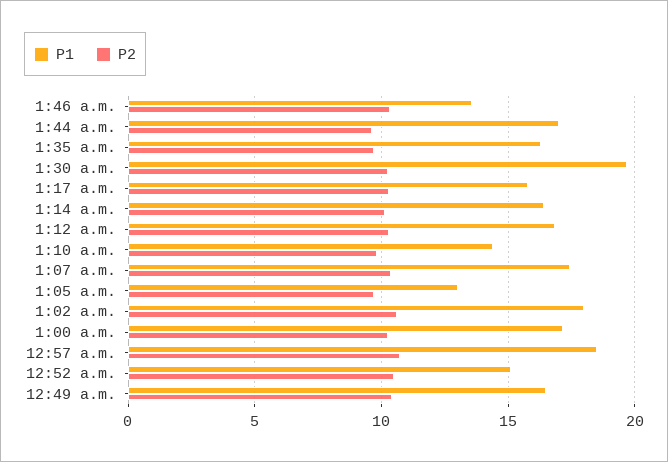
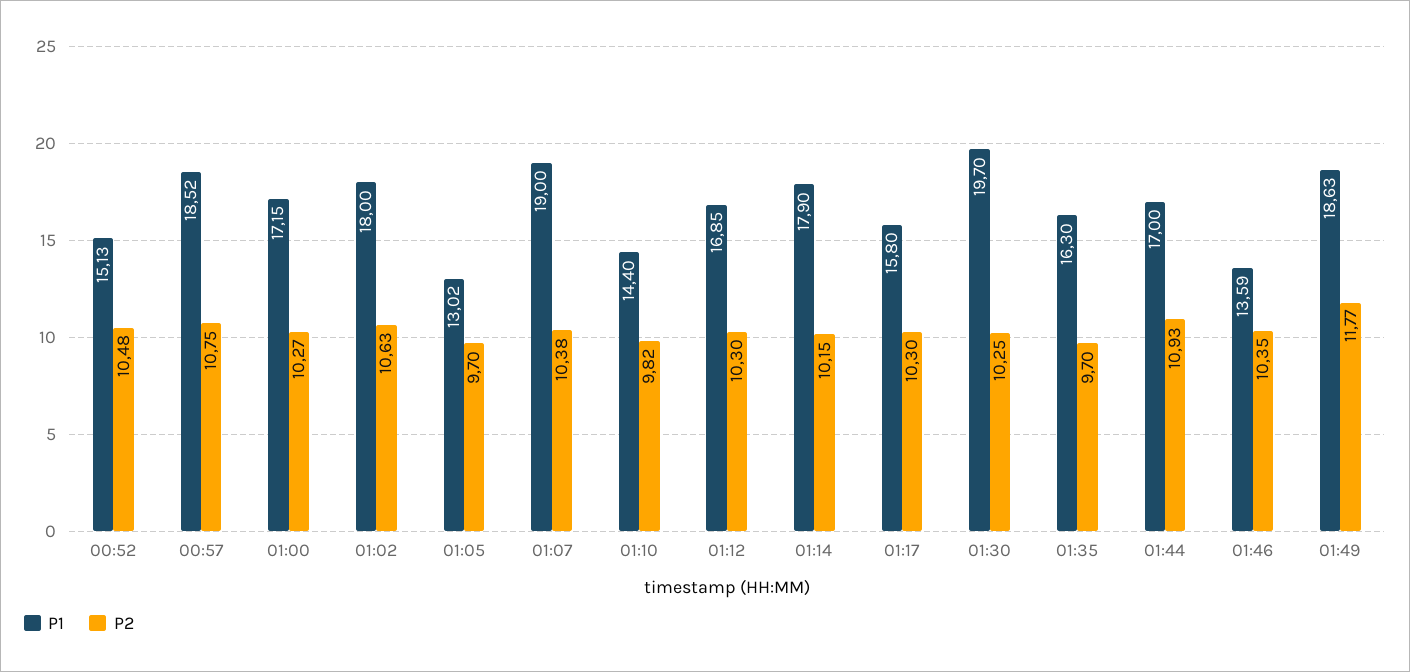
P2, 1:44 a.m.: 9.5 -> 10.93
P1, 1:14 a.m.: 16.5 -> 17.9
P1, 1:07 a.m.: 17.5 -> 19
P1, 12:49 a.m.: 16.5 -> none
P2, 12:49 a.m.: 10.5 -> none
P1, 01:49: none -> 18.63
P2, 01:49: none -> 11.77

